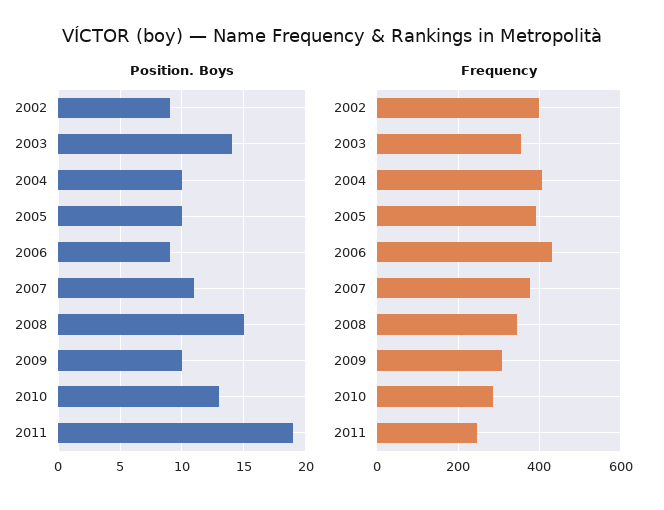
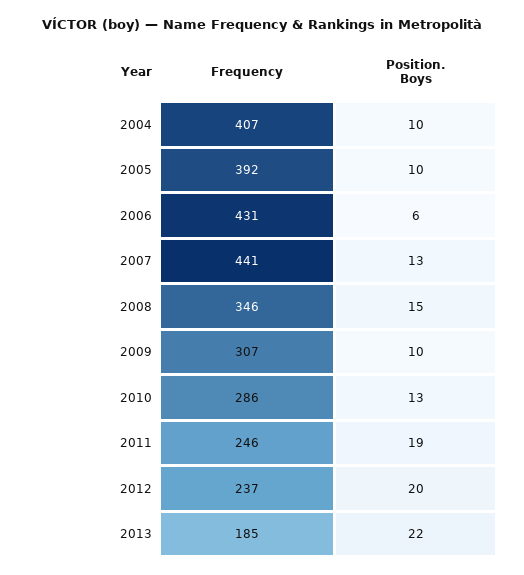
Position. Boys, 2002: 9 -> none
Position. Boys, 2003: 14 -> none
Position. Boys, 2006: 9 -> 6
Position. Boys, 2007: 11 -> 13
Frequency, 2002: 400 -> none
Frequency, 2003: 360 -> none
Frequency, 2007: 380 -> 441
Frequency, 2012: none -> 237
Position. Boys, 2012: none -> 20
Frequency, 2013: none -> 185
Position. Boys, 2013: none -> 22

